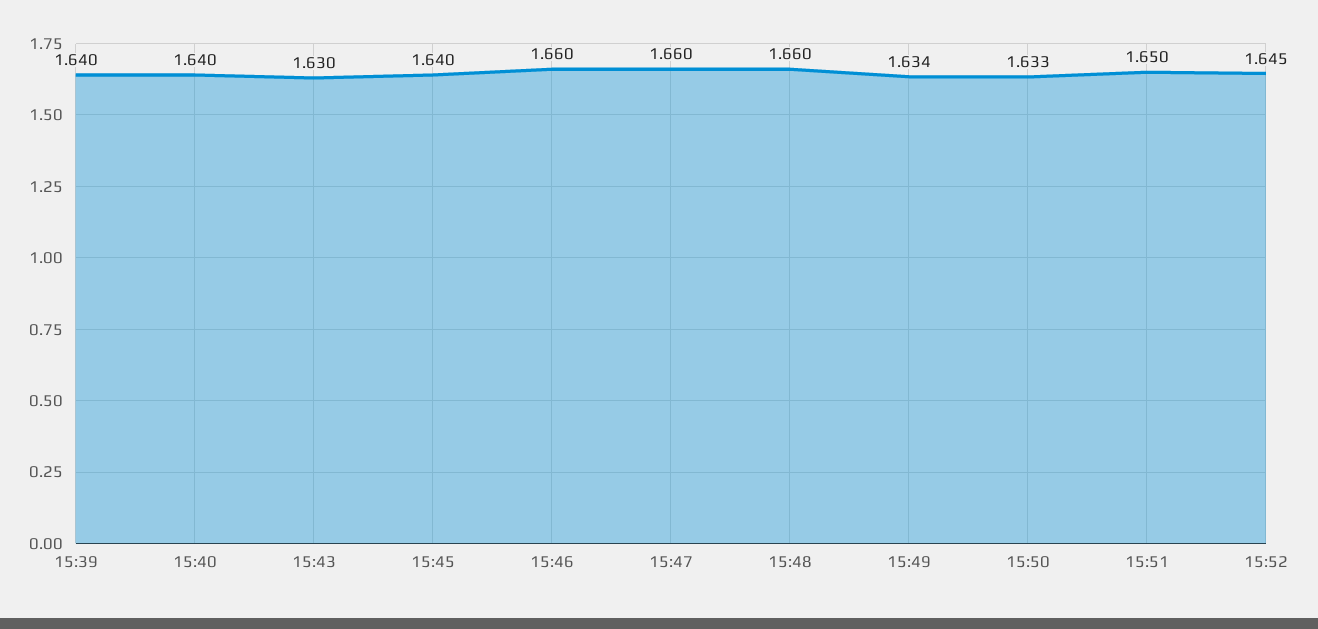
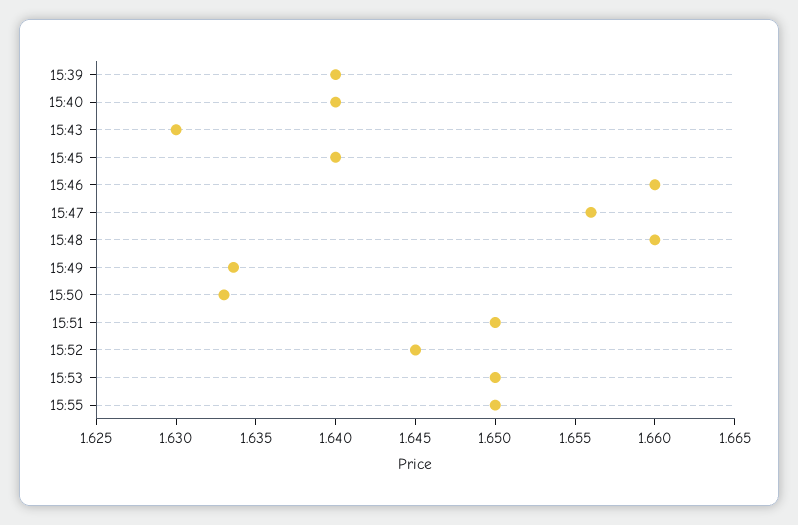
15:47: 1.66 -> 1.656
15:53: none -> 1.65
15:55: none -> 1.65

